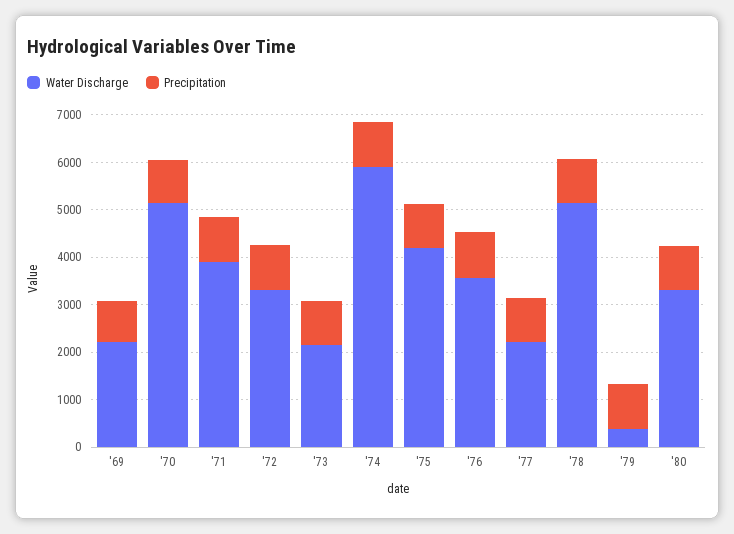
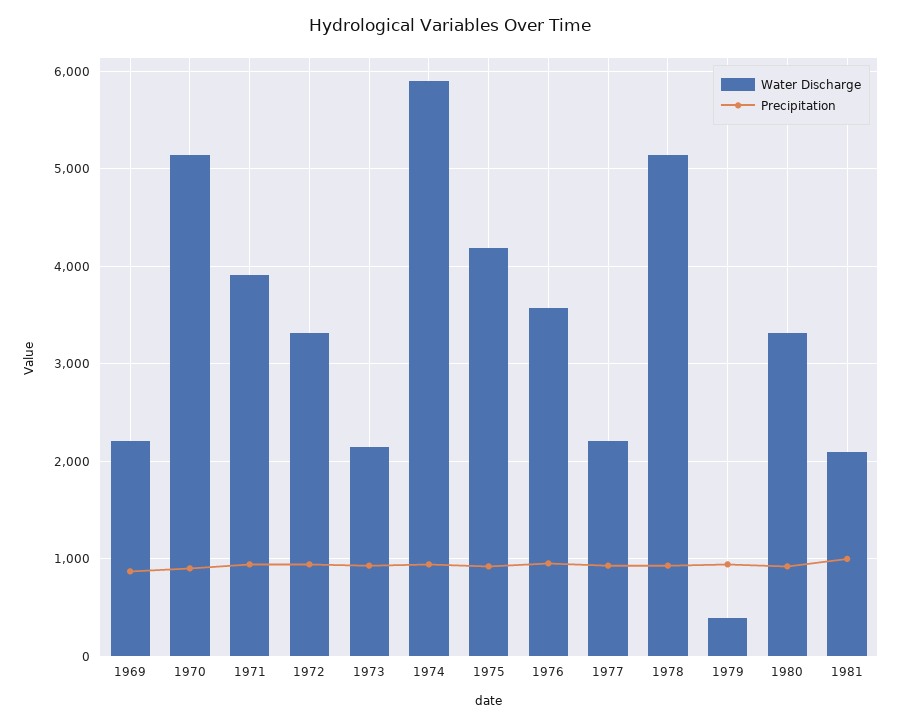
Water Discharge, 1981: none -> 2100
Precipitation, 1981: none -> 1000

